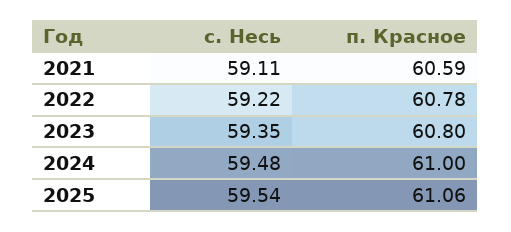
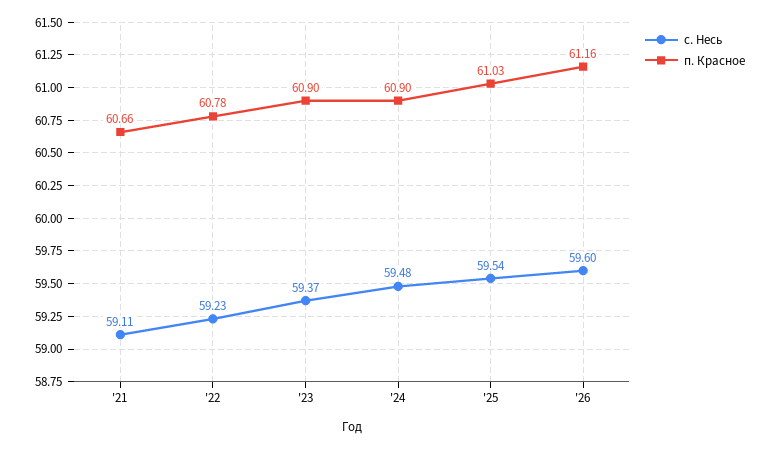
п. Красное, 2021: 60.59 -> 60.66
с. Несь, 2022: 59.22 -> 59.23
с. Несь, 2023: 59.35 -> 59.37
п. Красное, 2023: 60.8 -> 60.9
п. Красное, 2024: 61 -> 60.9
п. Красное, 2025: 61.06 -> 61.03
с. Несь, '26: none -> 59.6
п. Красное, '26: none -> 61.16

